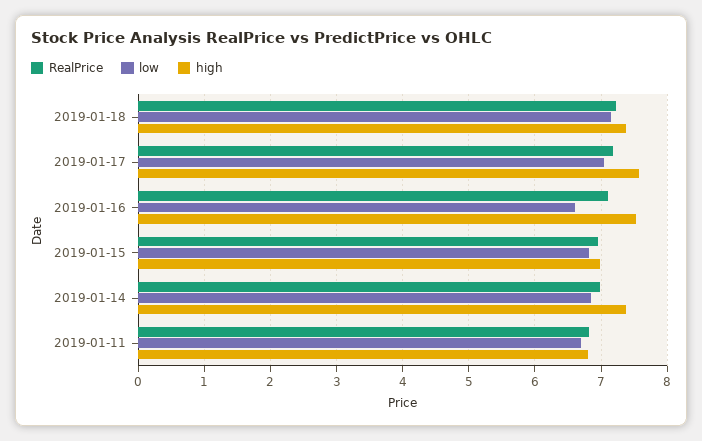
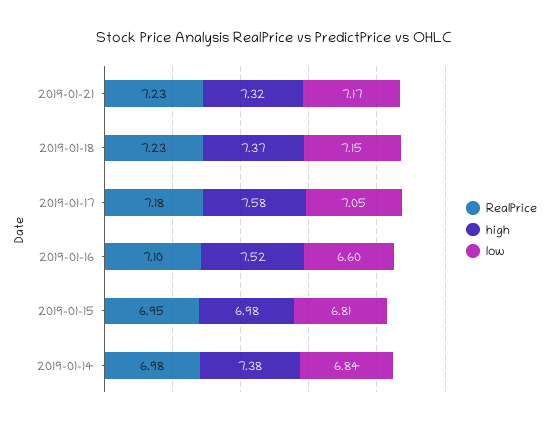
RealPrice, 2019-01-11: 6.8 -> none
low, 2019-01-11: 6.7 -> none
high, 2019-01-11: 6.8 -> none
RealPrice, 2019-01-21: none -> 7.23
high, 2019-01-21: none -> 7.32
low, 2019-01-21: none -> 7.17

